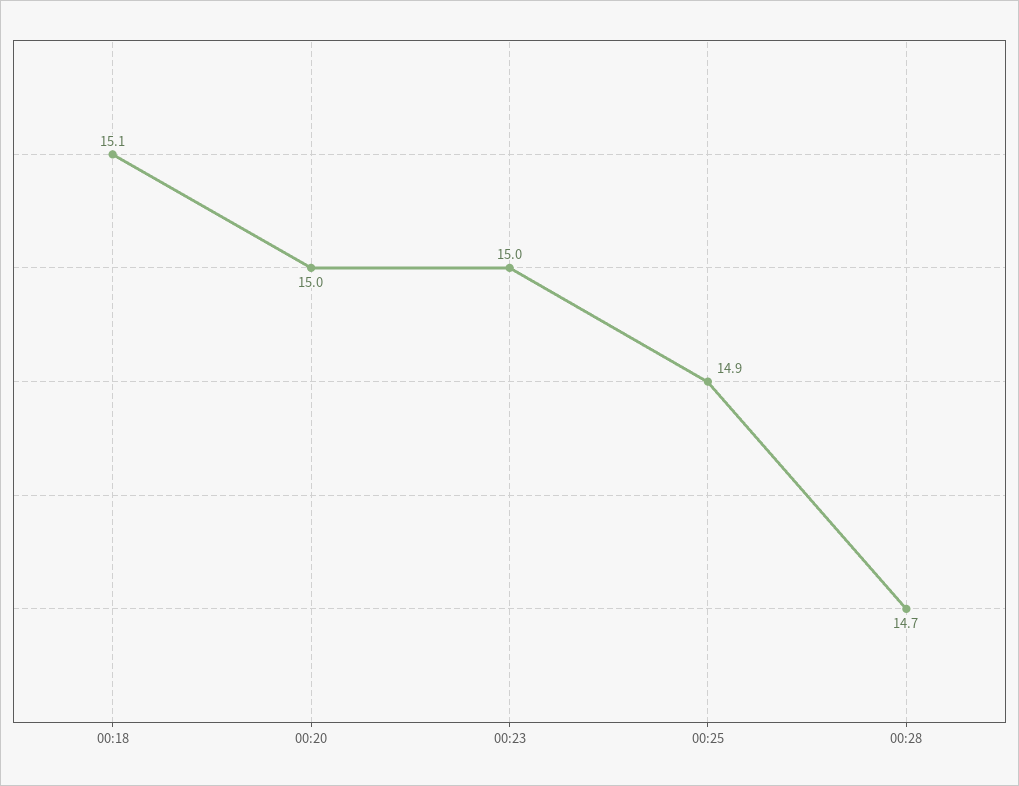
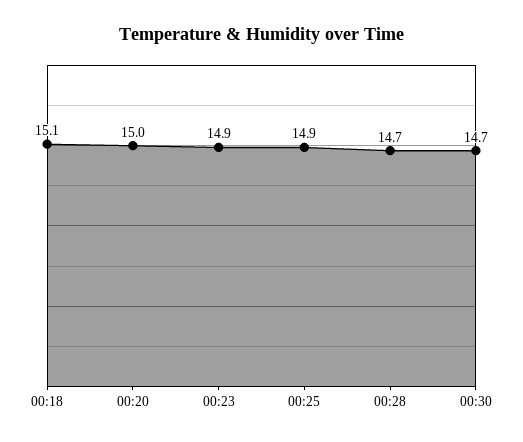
00:23: 15 -> 14.9
00:30: none -> 14.7

